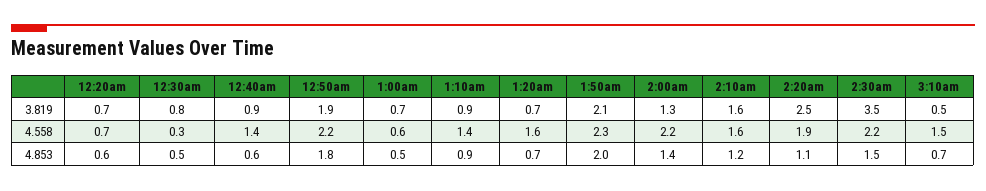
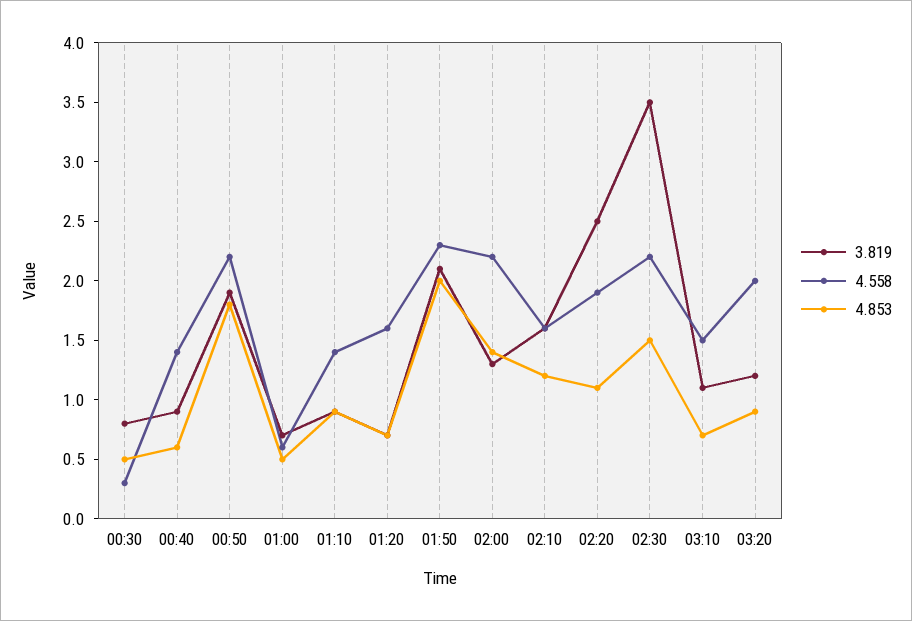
3.819, 12:20am: 0.7 -> none
3.819, 3:10am: 0.5 -> 1.1
4.558, 12:20am: 0.7 -> none
4.853, 12:20am: 0.6 -> none
3.819, 03:20: none -> 1.2
4.558, 03:20: none -> 2
4.853, 03:20: none -> 0.9

